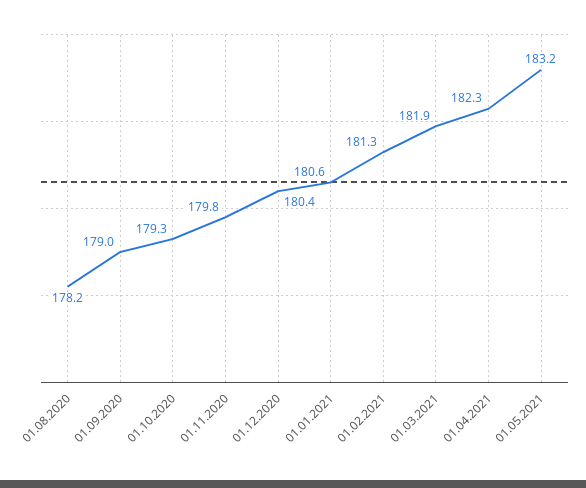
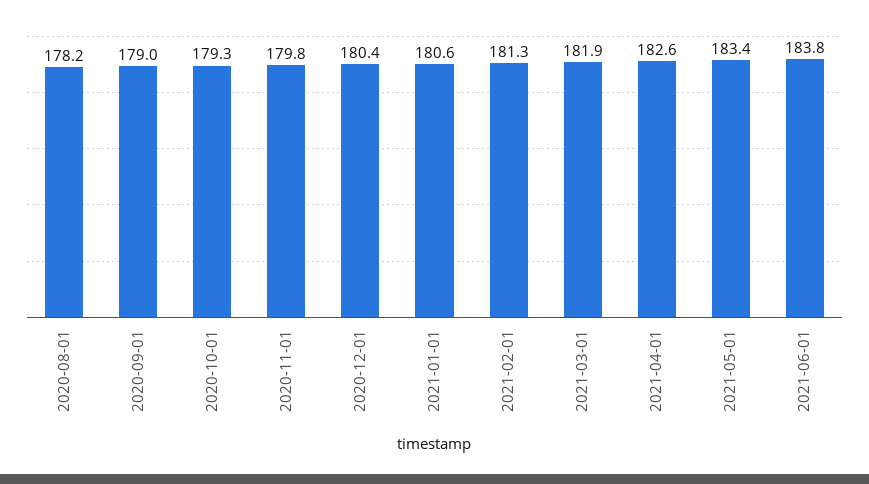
01.04.2021: 182.3 -> 182.6
01.05.2021: 183.2 -> 183.4
2021-06-01: none -> 183.8

